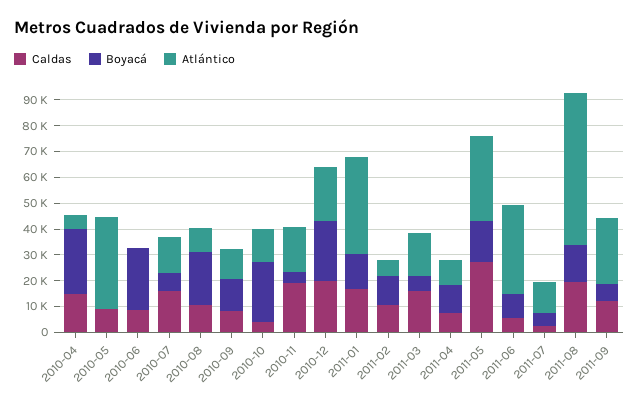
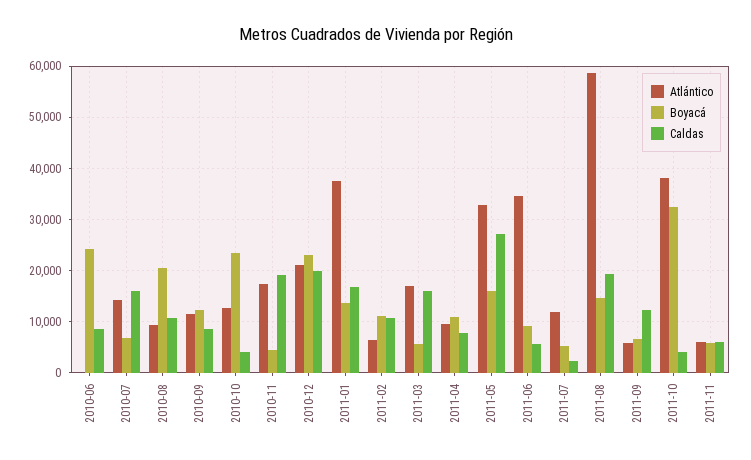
Caldas, 2010-04: 15000 -> none
Boyacá, 2010-04: 25000 -> none
Atlántico, 2010-04: 5000 -> none
Caldas, 2010-05: 10000 -> none
Boyacá, 2010-05: 0 -> none
Atlántico, 2010-05: 35000 -> none
Atlántico, 2011-09: 25000 -> 6000
Atlántico, 2011-10: none -> 38000
Boyacá, 2011-10: none -> 32000
Caldas, 2011-10: none -> 4000
Atlántico, 2011-11: none -> 6000
Boyacá, 2011-11: none -> 6000
Caldas, 2011-11: none -> 6000

